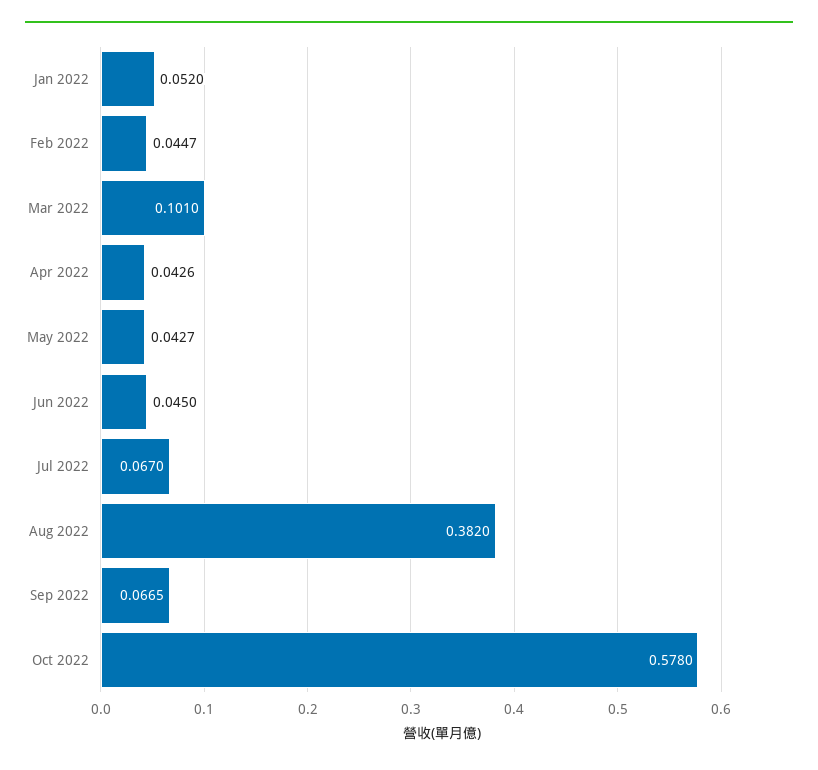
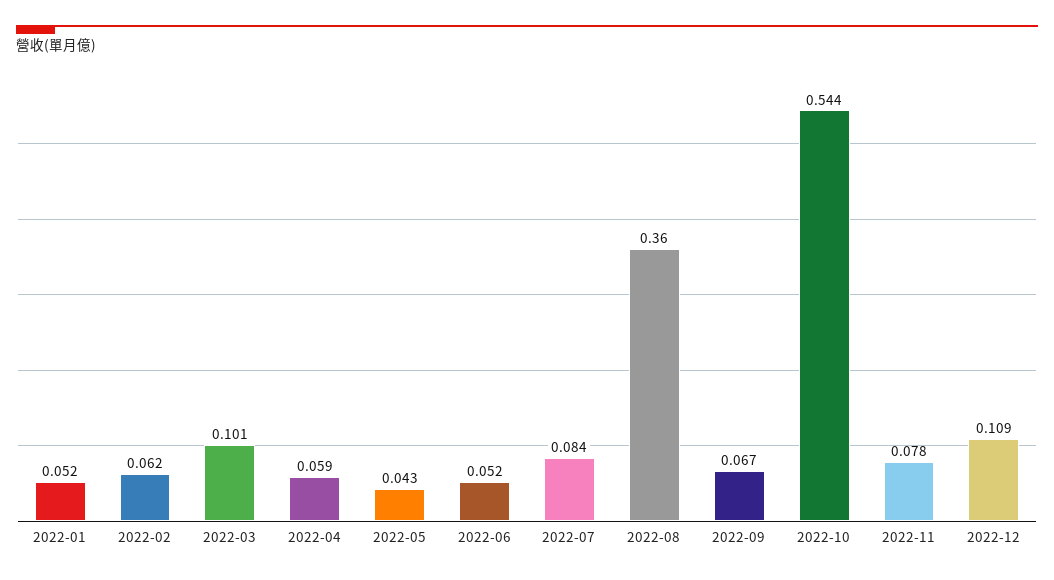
Feb 2022: 0.0447 -> 0.062
Apr 2022: 0.0426 -> 0.059
Jun 2022: 0.045 -> 0.052
Jul 2022: 0.067 -> 0.084
Aug 2022: 0.382 -> 0.36
Oct 2022: 0.578 -> 0.544
2022-11: none -> 0.078
2022-12: none -> 0.109

